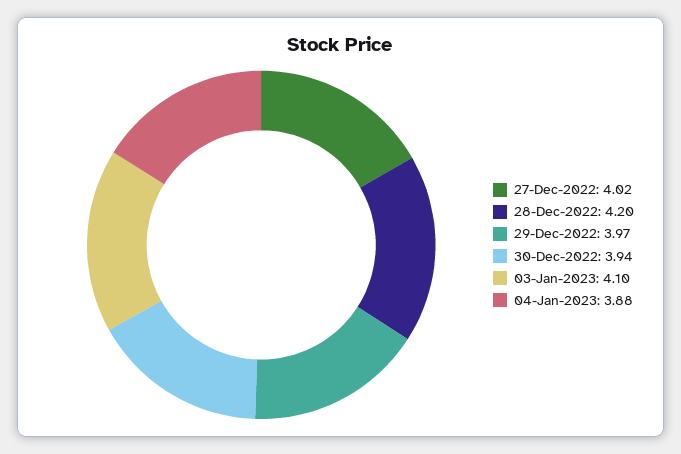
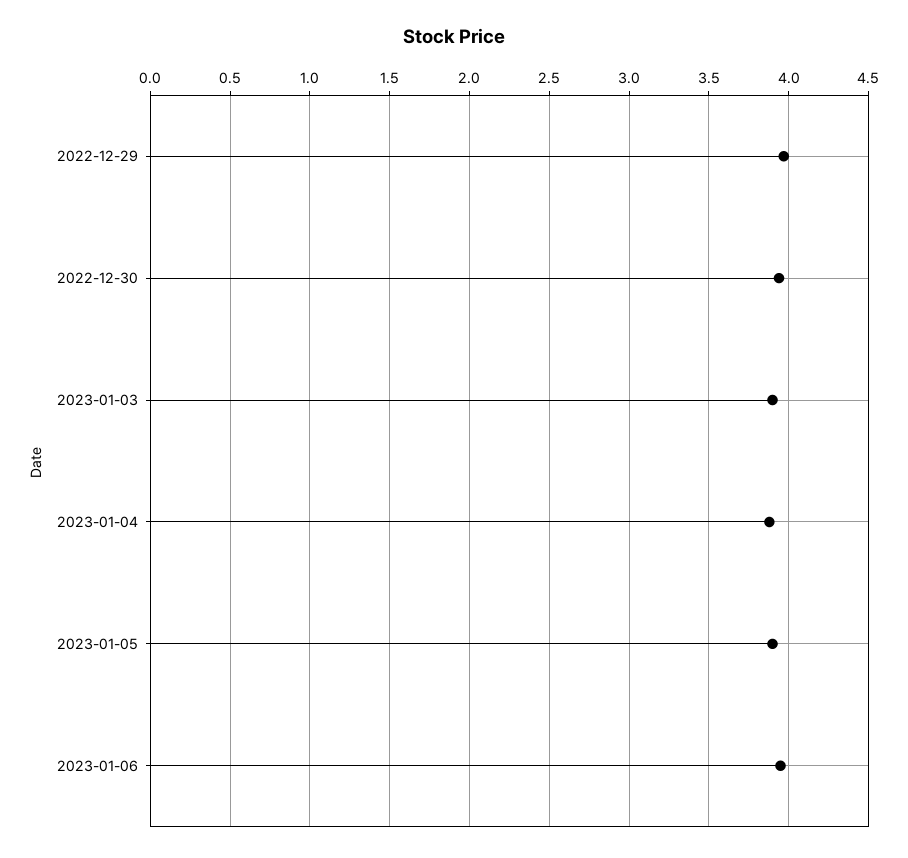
27-Dec-2022: 4.02 -> none
28-Dec-2022: 4.2 -> none
03-Jan-2023: 4.1 -> 3.9
2023-01-05: none -> 3.9
2023-01-06: none -> 3.95

